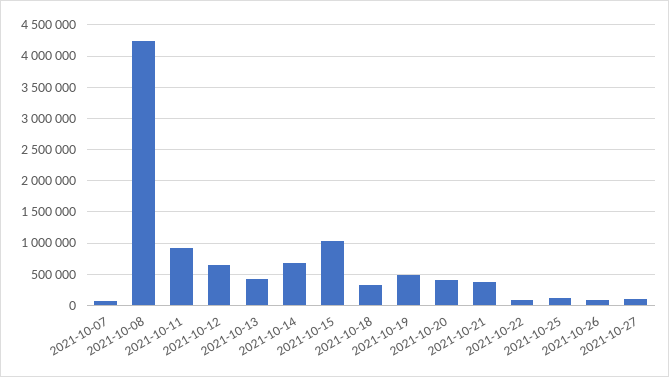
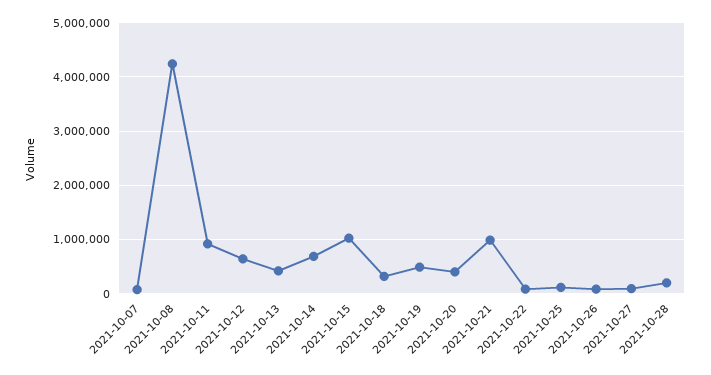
2021-10-21: 400000 -> 1000000
2021-10-28: none -> 200000

